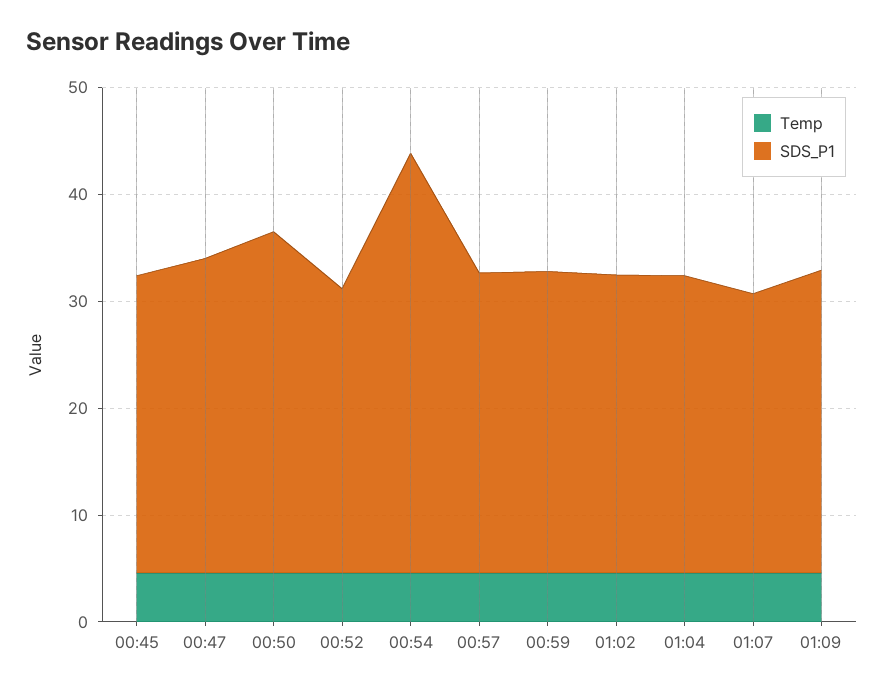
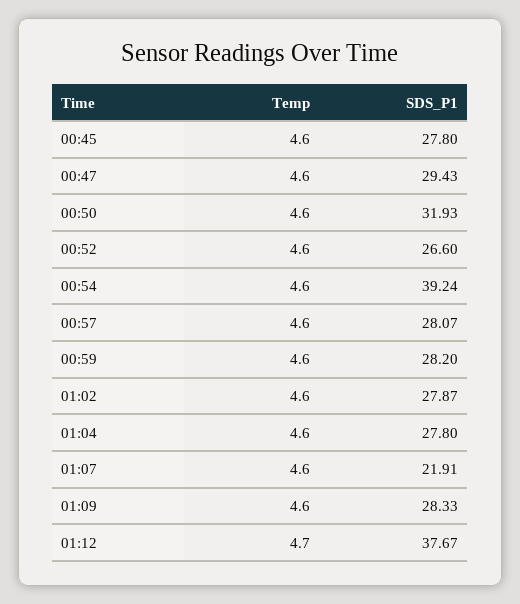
SDS_P1, 01:07: 26 -> 21.91
Temp, 01:12: none -> 4.7
SDS_P1, 01:12: none -> 37.67

